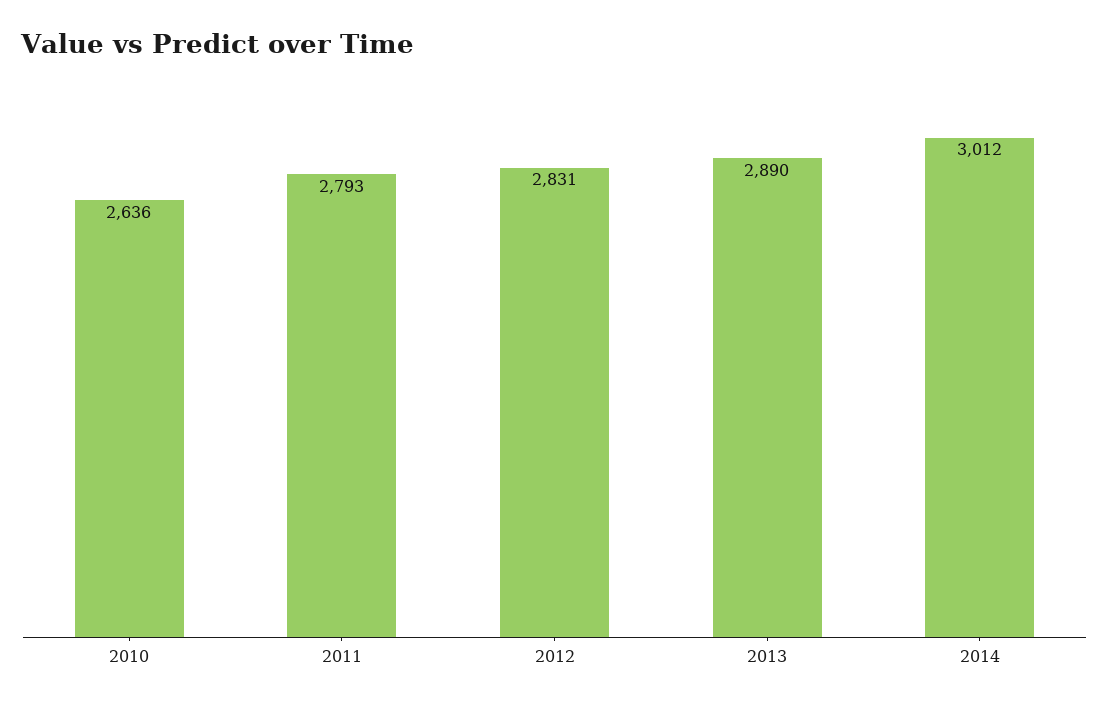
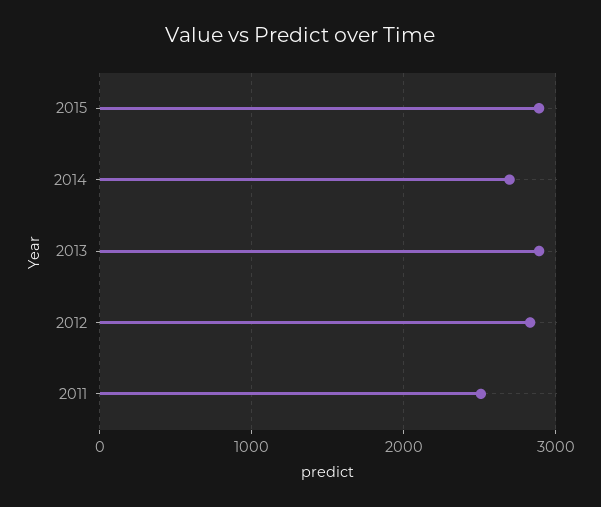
2010: 2636 -> none
2011: 2793 -> 2500
2014: 3012 -> 2700
2015: none -> 2900

